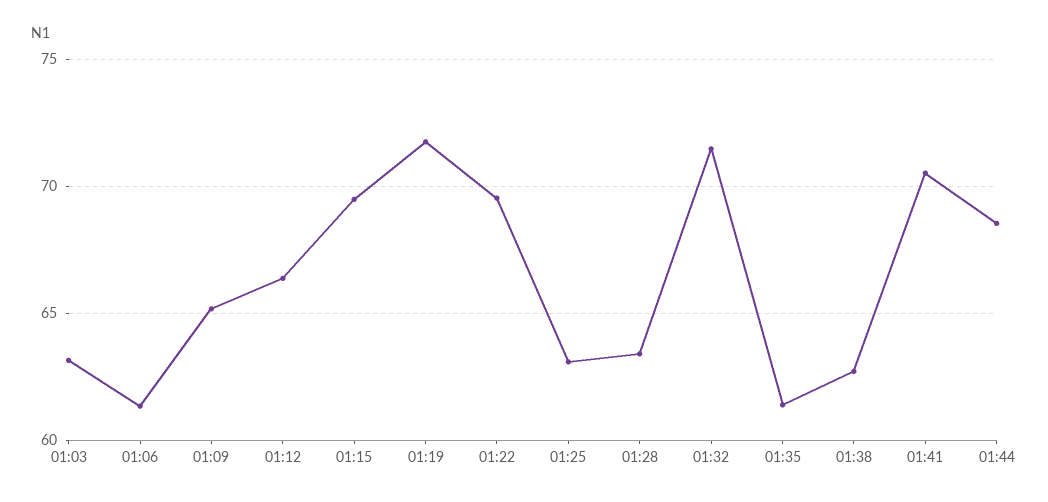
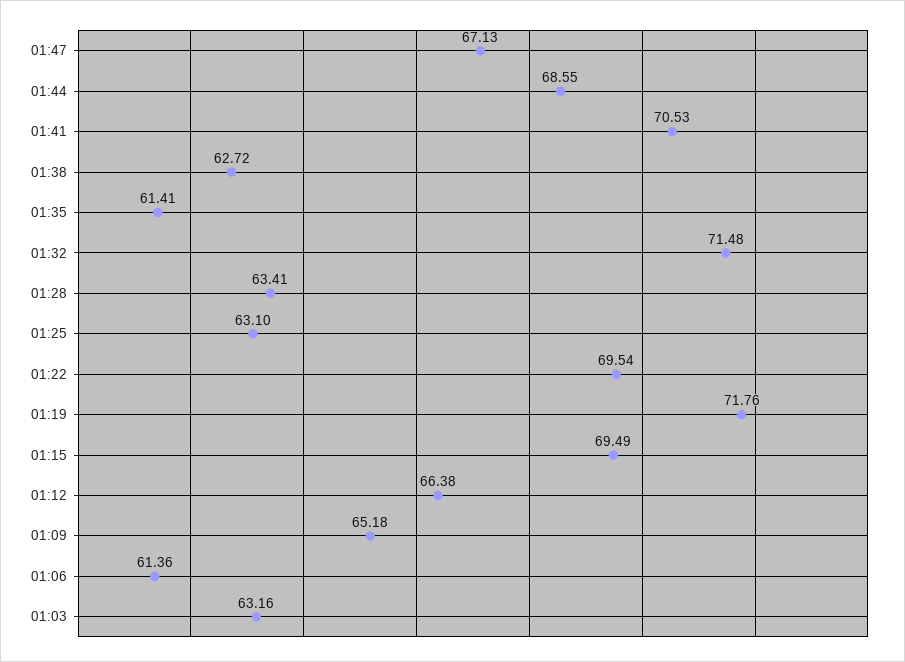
01:47: none -> 67.13

